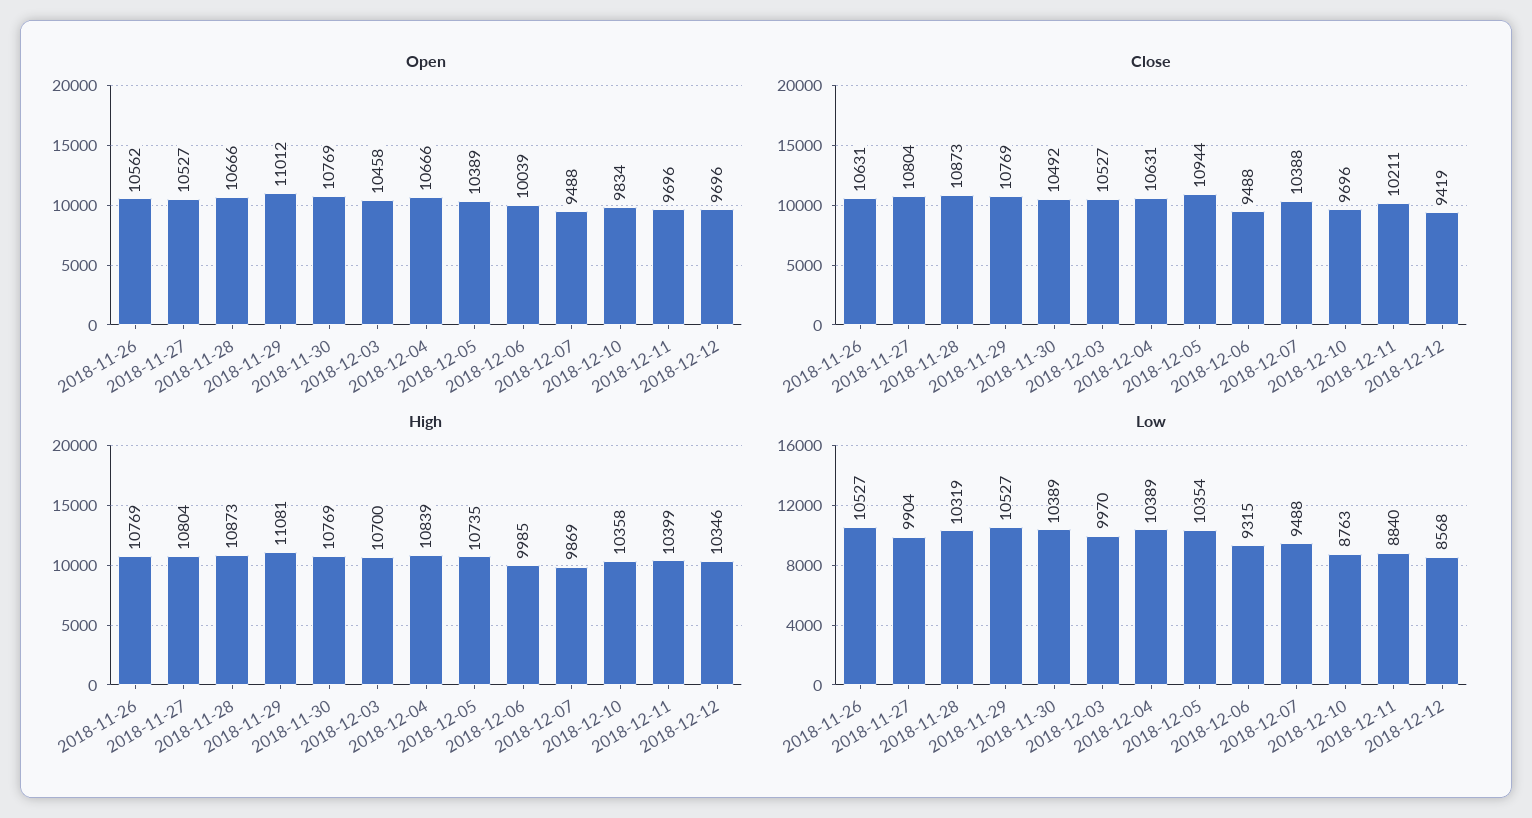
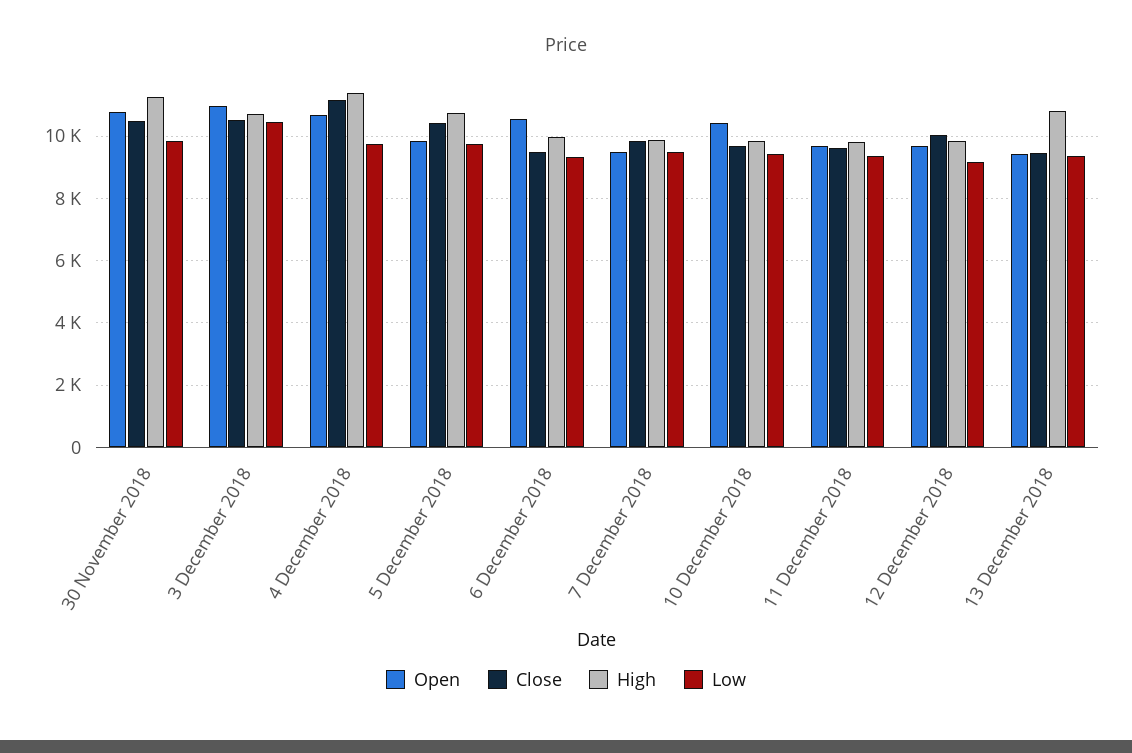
Open, 2018-11-26: 10562 -> none
Open, 2018-11-27: 10527 -> none
Open, 2018-11-28: 10666 -> none
Open, 2018-11-29: 11012 -> none
Open, 2018-12-03: 10458 -> 11000
Open, 2018-12-05: 10389 -> 9800
Open, 2018-12-06: 10039 -> 10600
Open, 2018-12-10: 9834 -> 10400
Close, 2018-11-26: 10631 -> none
Close, 2018-11-27: 10804 -> none
Close, 2018-11-28: 10873 -> none
Close, 2018-11-29: 10769 -> none
Close, 2018-12-04: 10631 -> 11200
Close, 2018-12-05: 10944 -> 10400
Close, 2018-12-07: 10388 -> 9800
Close, 2018-12-11: 10211 -> 9600
Close, 2018-12-12: 9419 -> 10000
High, 2018-11-26: 10769 -> none
High, 2018-11-27: 10804 -> none
High, 2018-11-28: 10873 -> none
High, 2018-11-29: 11081 -> none
High, 2018-11-30: 10769 -> 11200
High, 2018-12-04: 10839 -> 11400
High, 2018-12-10: 10358 -> 9800
High, 2018-12-11: 10399 -> 9800
High, 2018-12-12: 10346 -> 9800
Low, 2018-11-26: 10527 -> none
Low, 2018-11-27: 9904 -> none
Low, 2018-11-28: 10319 -> none
Low, 2018-11-29: 10527 -> none
Low, 2018-11-30: 10389 -> 9800
Low, 2018-12-03: 9970 -> 10400
Low, 2018-12-04: 10389 -> 9800
Low, 2018-12-05: 10354 -> 9800
Low, 2018-12-10: 8763 -> 9400
Low, 2018-12-11: 8840 -> 9400
Low, 2018-12-12: 8568 -> 9200
Open, 13 December 2018: none -> 9400
Close, 13 December 2018: none -> 9400
High, 13 December 2018: none -> 10800
Low, 13 December 2018: none -> 9400

